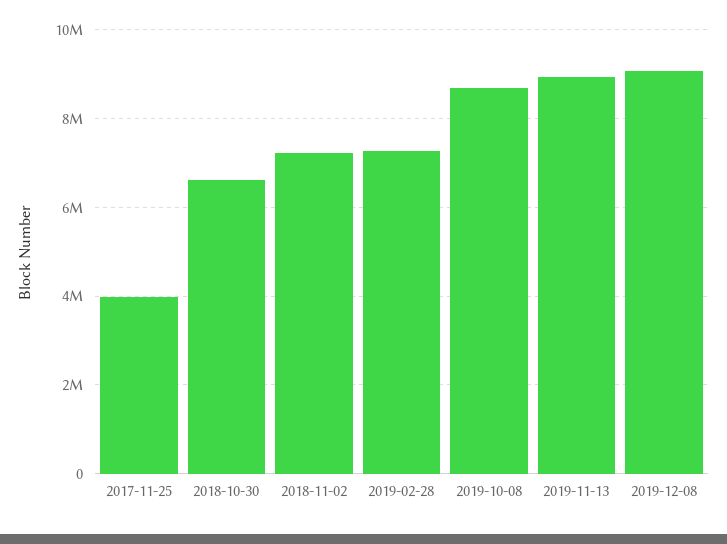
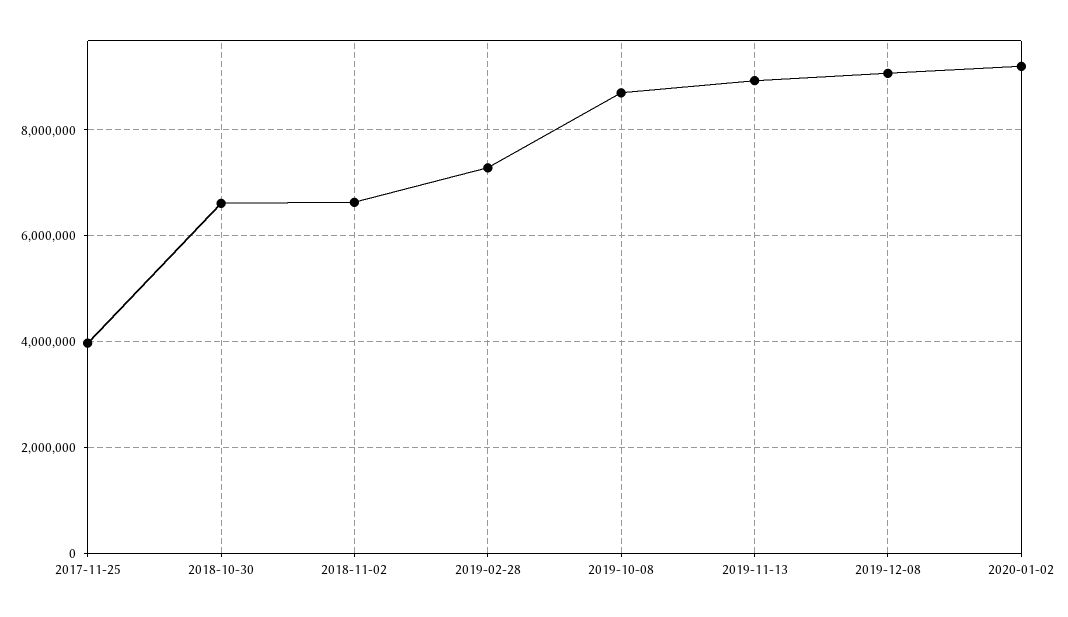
2018-11-02: 7200000 -> 6600000
2020-01-02: none -> 9200000

